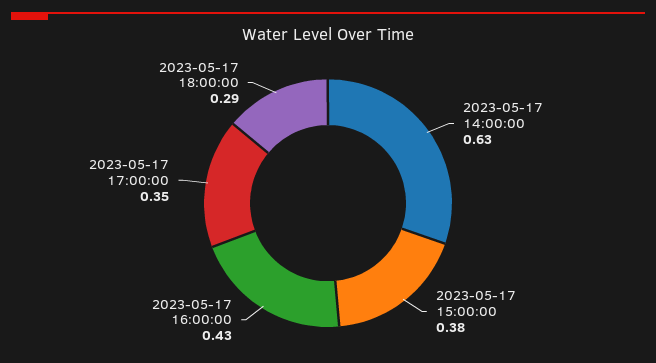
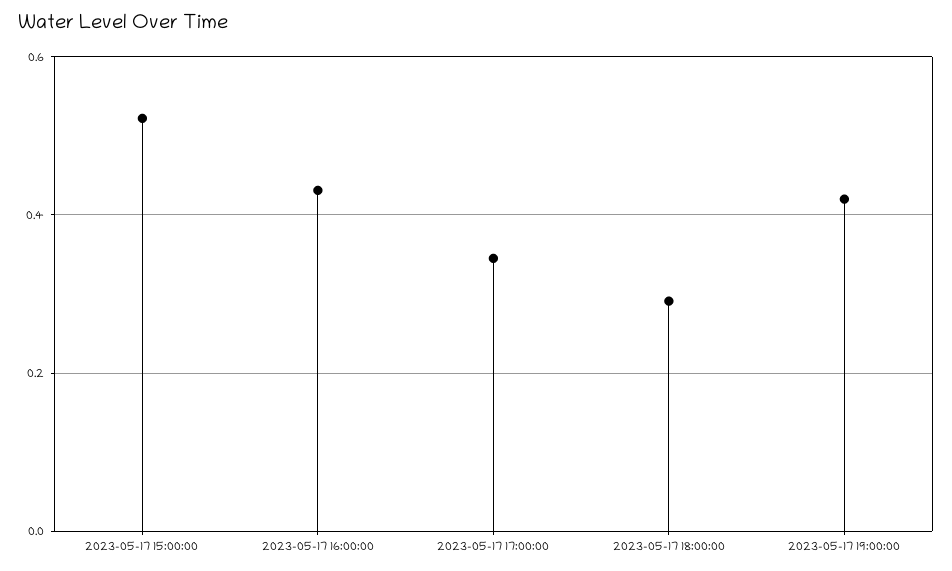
2023-05-17 14:00:00: 0.63 -> none
2023-05-17 15:00:00: 0.38 -> 0.52
2023-05-17 19:00:00: none -> 0.42

